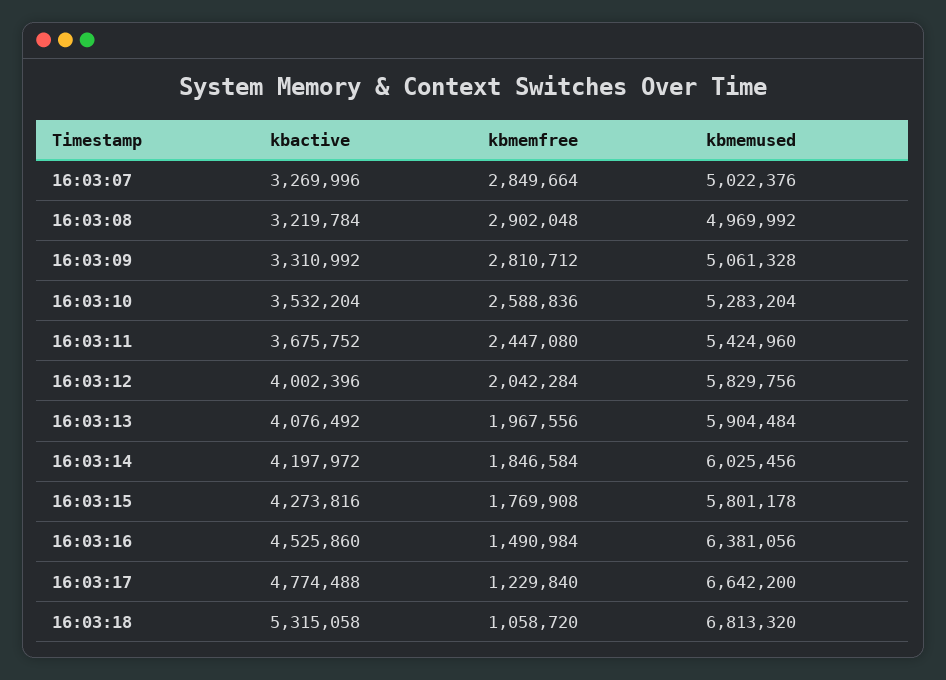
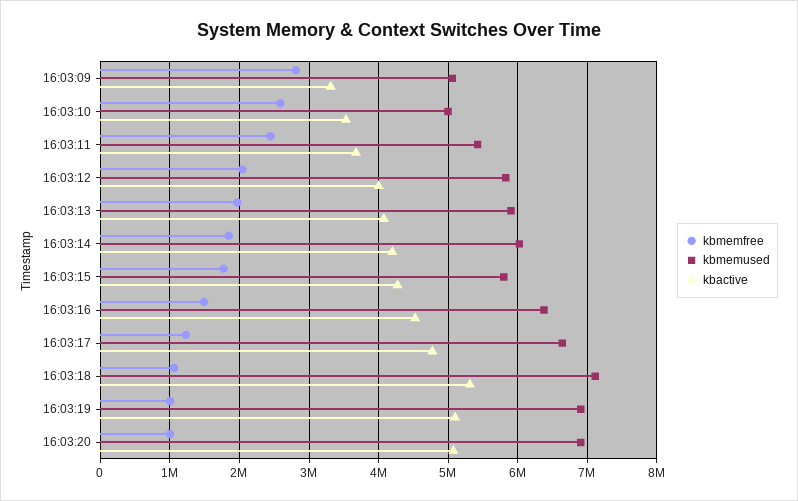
kbactive, 16:03:07: 3269996 -> none
kbmemfree, 16:03:07: 2849664 -> none
kbmemused, 16:03:07: 5022376 -> none
kbactive, 16:03:08: 3219784 -> none
kbmemfree, 16:03:08: 2902048 -> none
kbmemused, 16:03:08: 4969992 -> none
kbmemused, 16:03:10: 5283204 -> 5000000
kbmemused, 16:03:18: 6813320 -> 7100000
kbmemfree, 16:03:19: none -> 1000000
kbmemused, 16:03:19: none -> 6900000
kbactive, 16:03:19: none -> 5100000
kbmemfree, 16:03:20: none -> 1000000
kbmemused, 16:03:20: none -> 6900000
kbactive, 16:03:20: none -> 5100000

